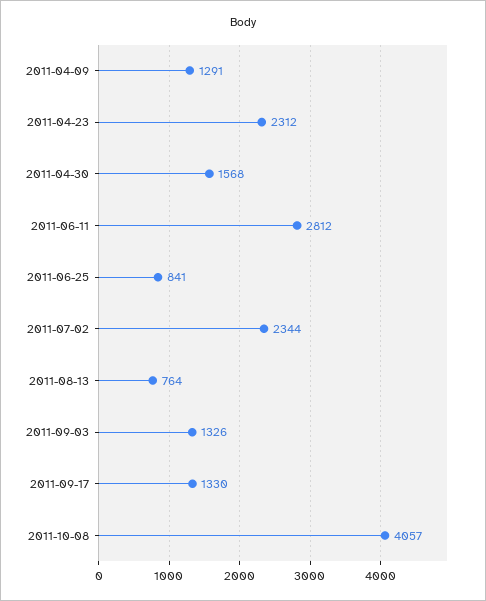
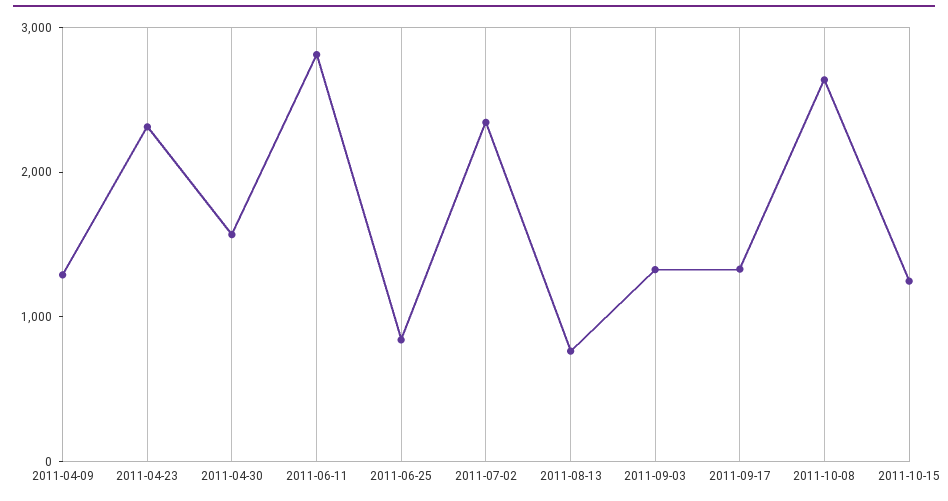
2011-10-08: 4057 -> 2600
2011-10-15: none -> 1200

